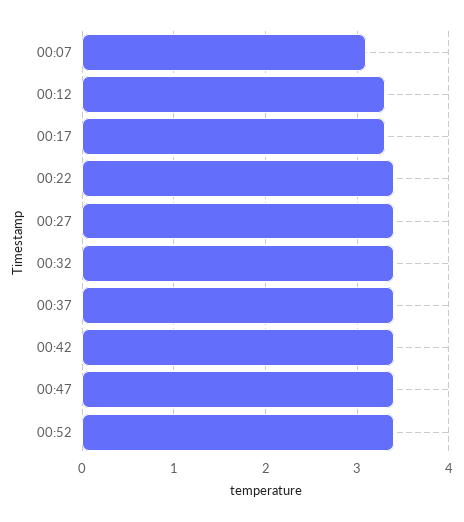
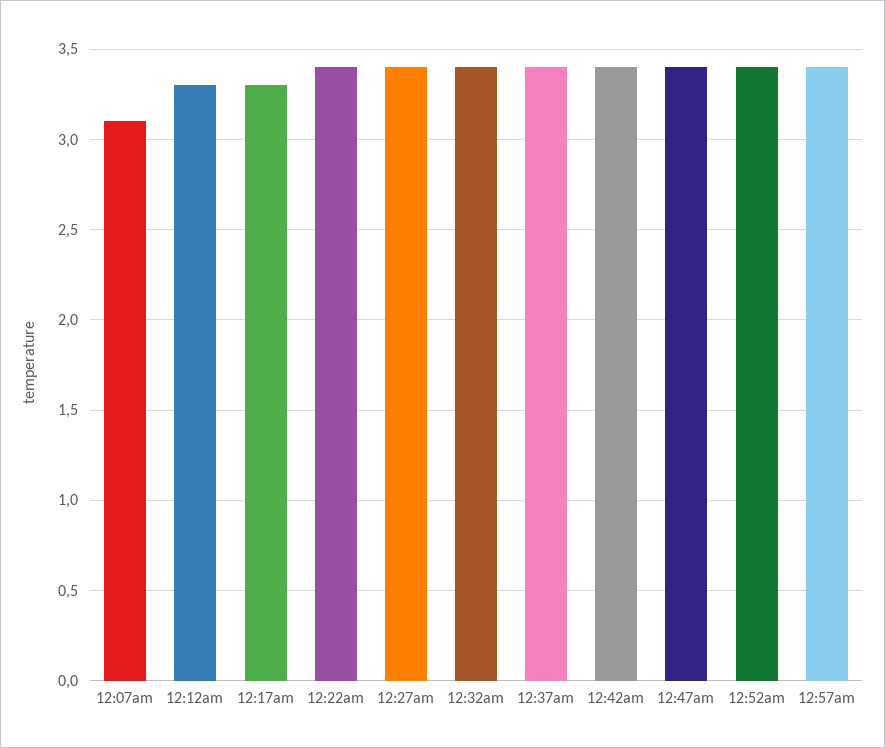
12:57am: none -> 3.4

